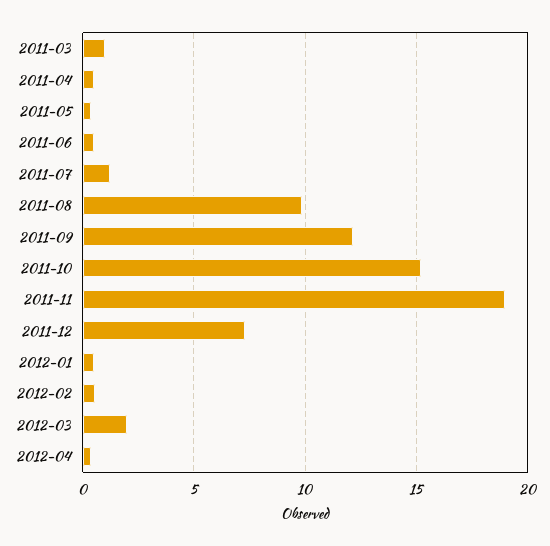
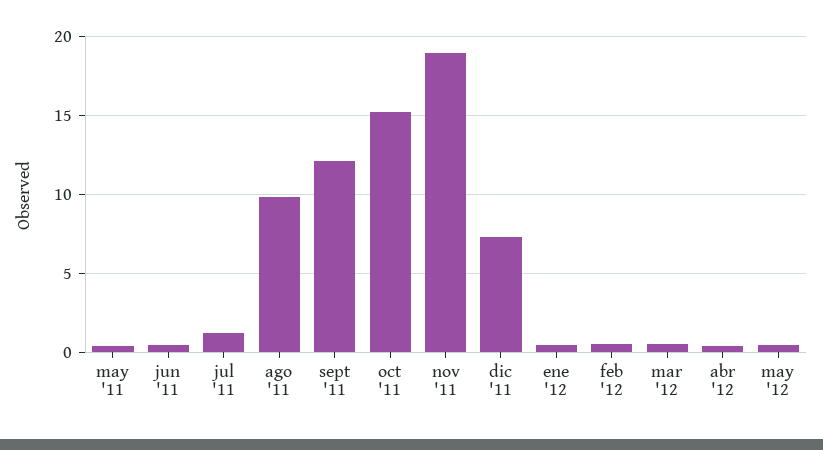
2011-03: 1 -> none
2011-04: 0.5 -> none
2012-03: 2 -> 0.5
may '12: none -> 0.5

